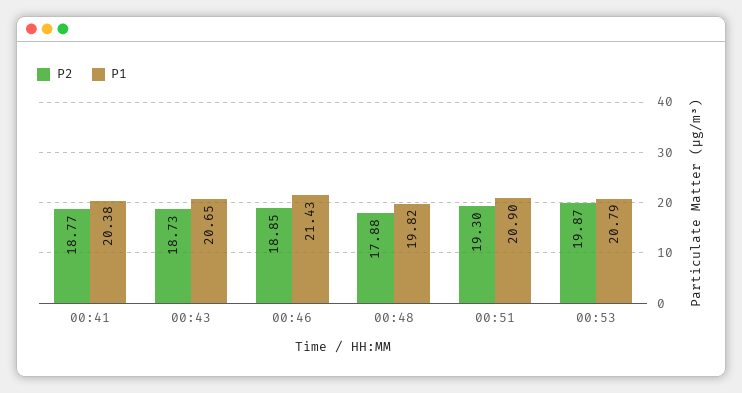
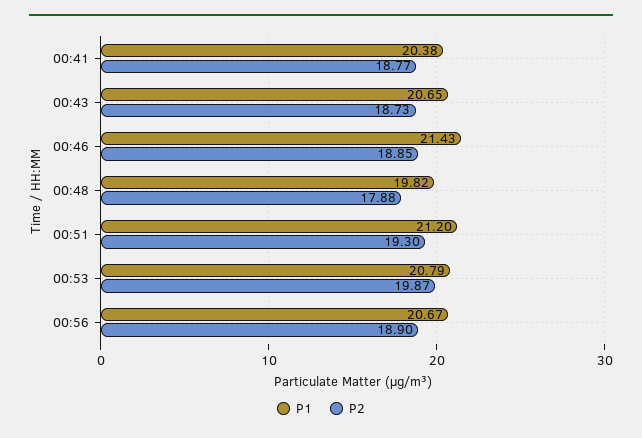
P1, 00:51: 20.9 -> 21.2
P1, 00:56: none -> 20.67
P2, 00:56: none -> 18.9

